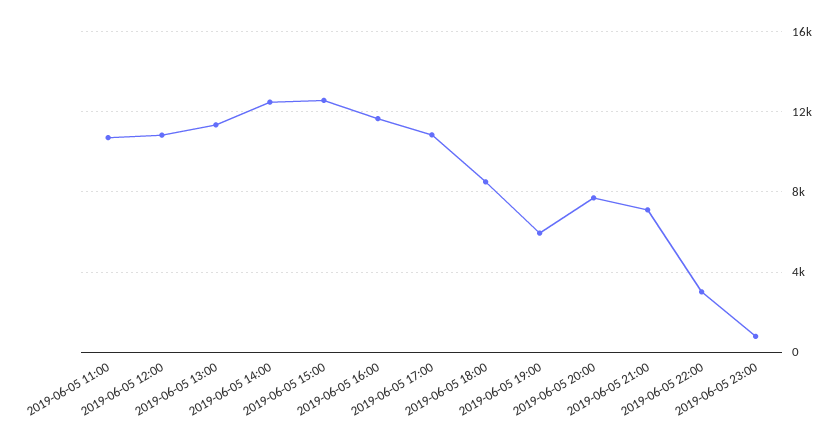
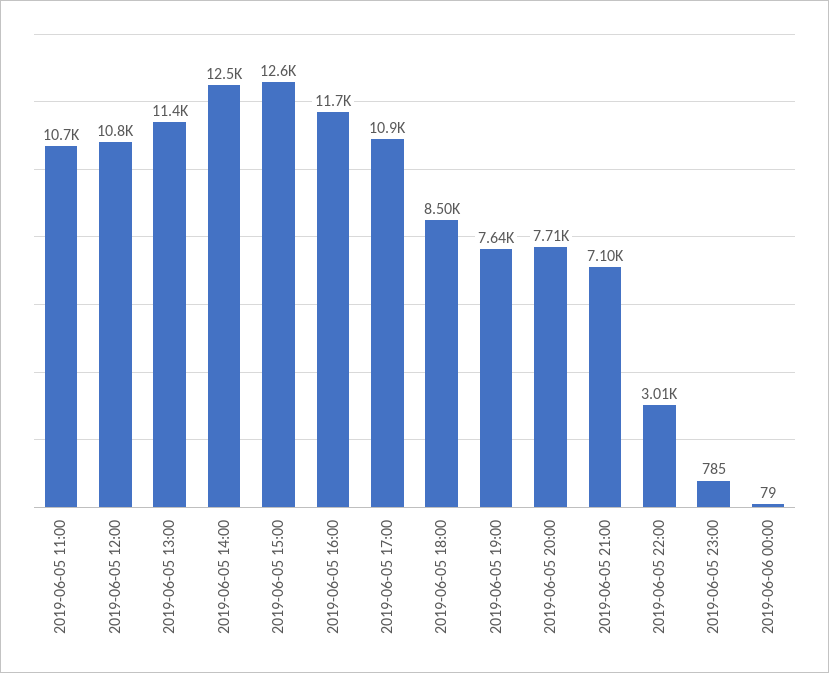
2019-06-05 19:00: 6000 -> 7640
2019-06-06 00:00: none -> 79

